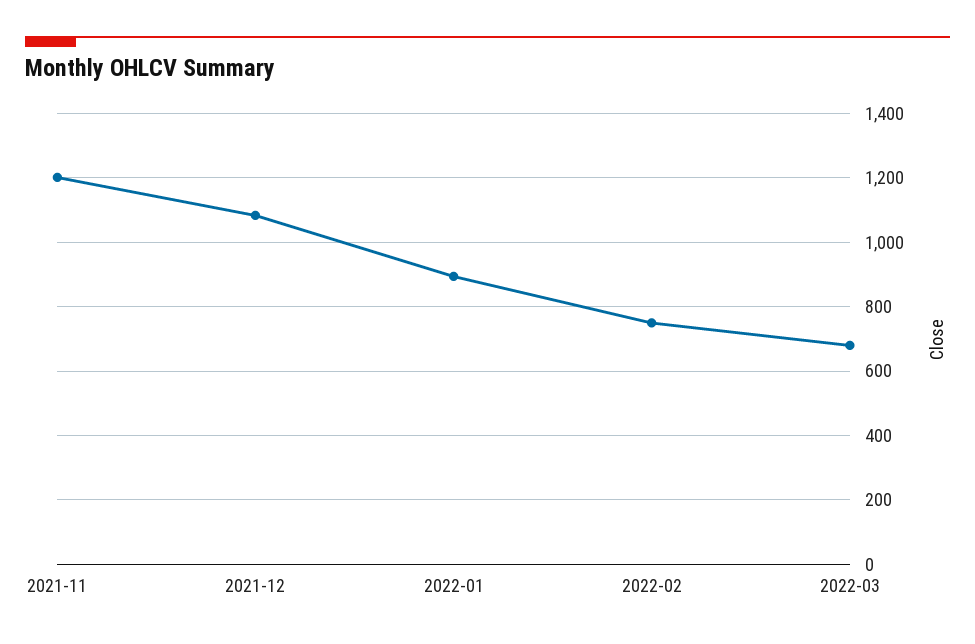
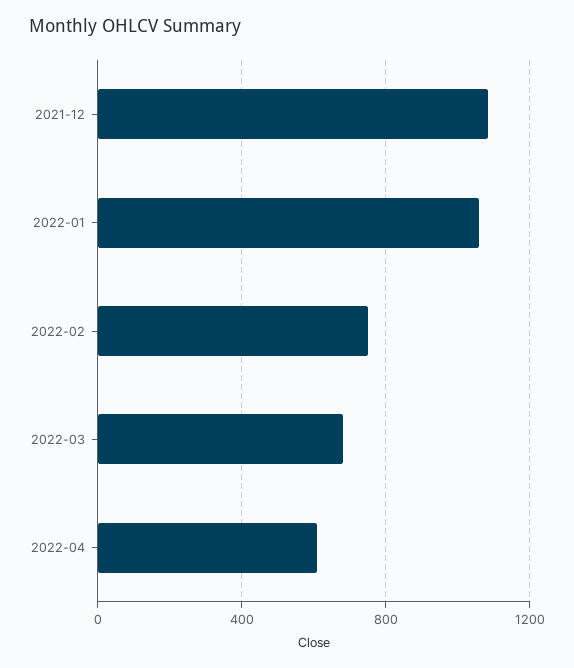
2021-11: 1200 -> none
2022-01: 900 -> 1050
2022-04: none -> 600

